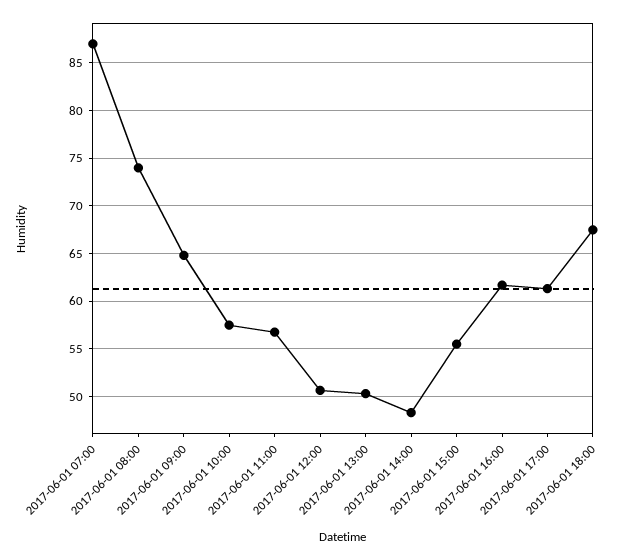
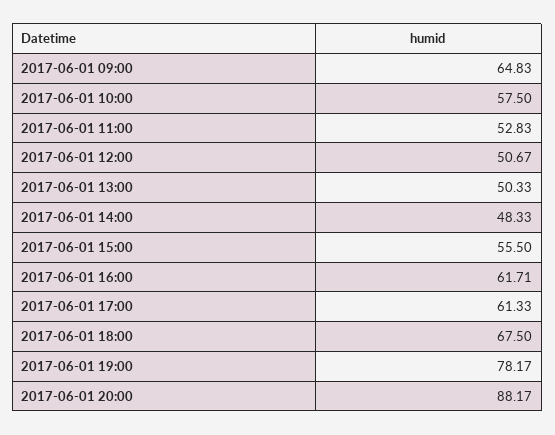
2017-06-01 07:00: 87 -> none
2017-06-01 08:00: 74 -> none
2017-06-01 11:00: 57 -> 52.83
2017-06-01 19:00: none -> 78.17
2017-06-01 20:00: none -> 88.17

